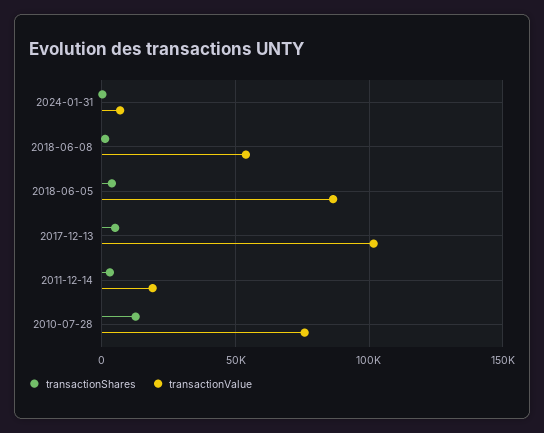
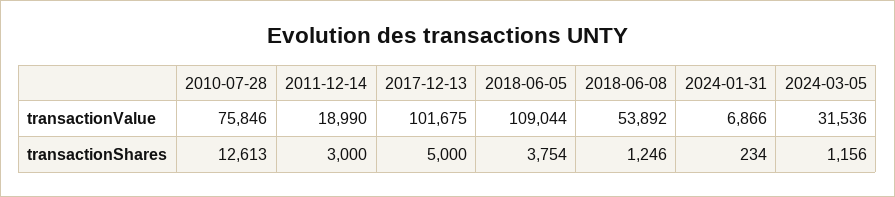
transactionValue, 2018-06-05: 85000 -> 109044
transactionValue, 2024-03-05: none -> 31536
transactionShares, 2024-03-05: none -> 1156

